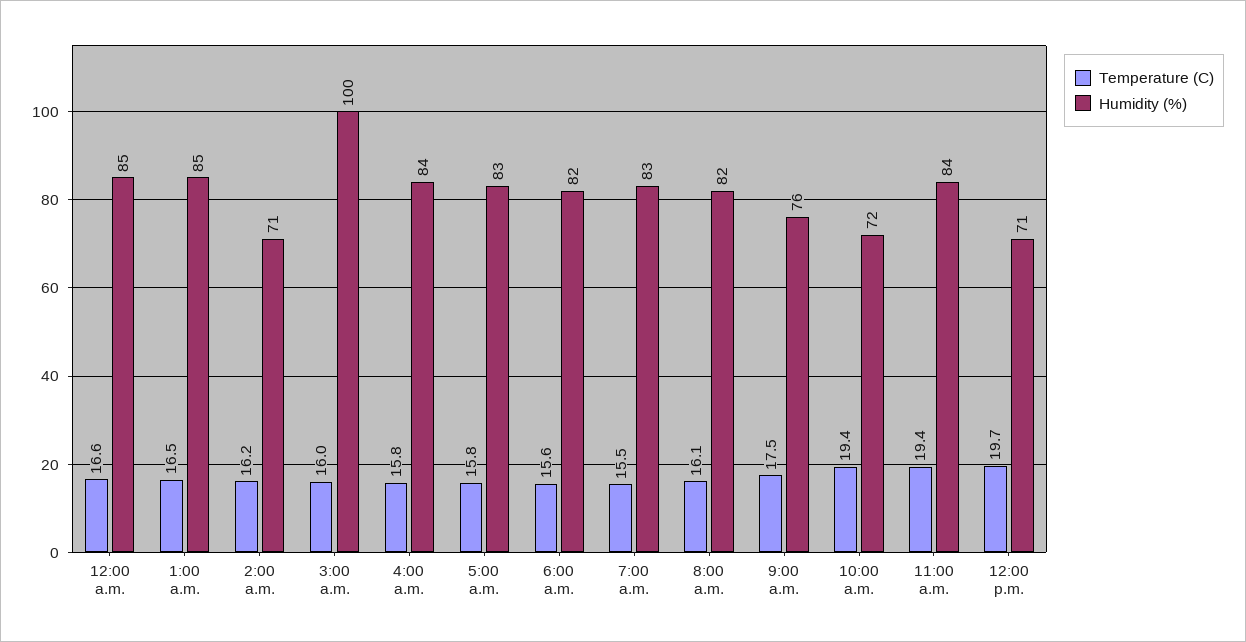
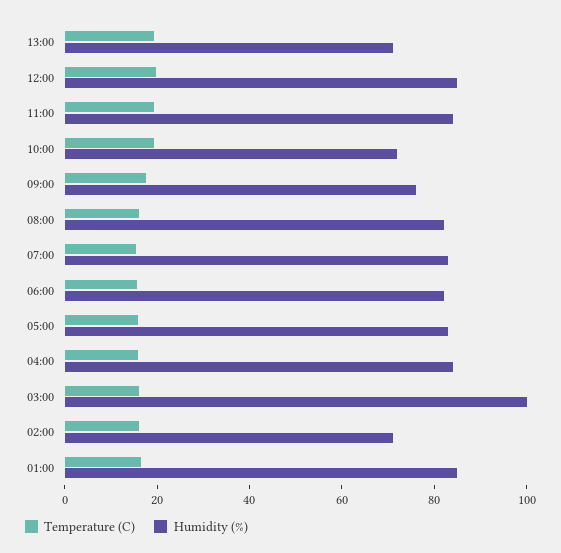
Temperature (C), 12:00 a.m.: 16.6 -> none
Humidity (%), 12:00 a.m.: 85 -> none
Humidity (%), 12:00 p.m.: 71 -> 85
Temperature (C), 13:00: none -> 20
Humidity (%), 13:00: none -> 70

